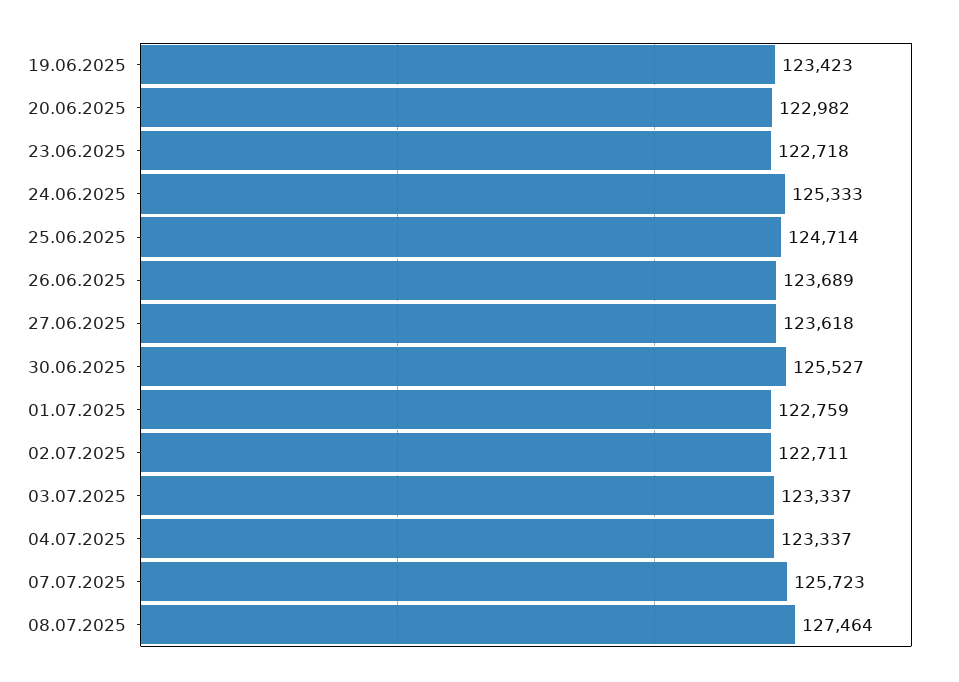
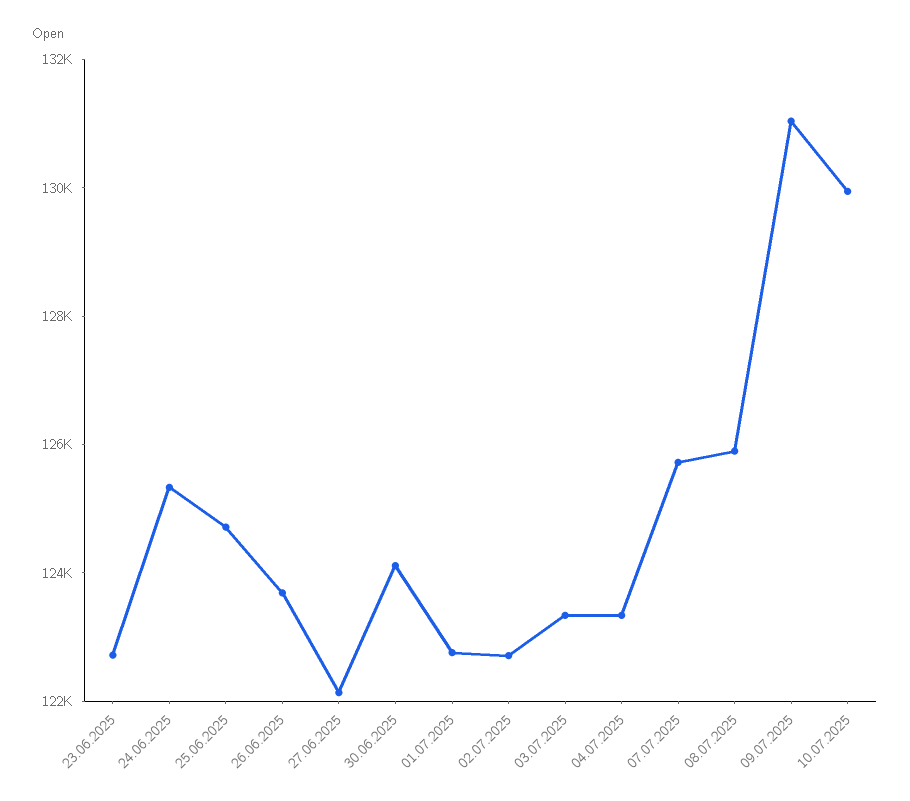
19.06.2025: 123423 -> none
20.06.2025: 122982 -> none
27.06.2025: 123618 -> 122000
30.06.2025: 125527 -> 124000
08.07.2025: 127464 -> 126000
09.07.2025: none -> 131000
10.07.2025: none -> 130000

